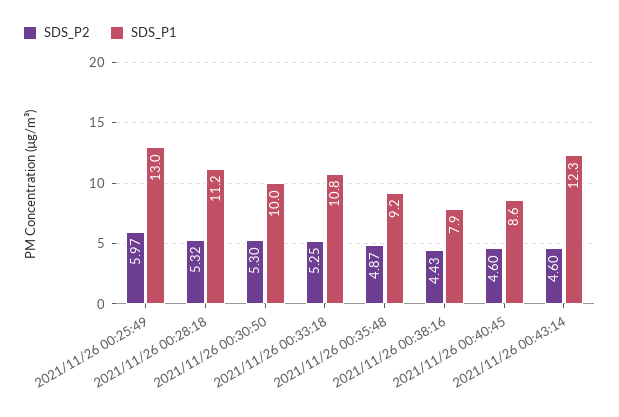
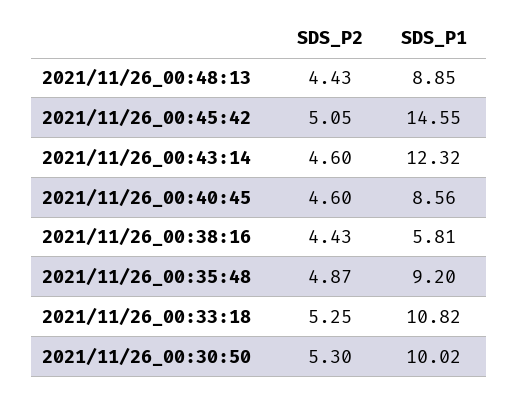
SDS_P2, 2021/11/26 00:25:49: 5.97 -> none
SDS_P1, 2021/11/26 00:25:49: 13 -> none
SDS_P2, 2021/11/26 00:28:18: 5.32 -> none
SDS_P1, 2021/11/26 00:28:18: 11.2 -> none
SDS_P1, 2021/11/26 00:38:16: 7.9 -> 5.81
SDS_P2, 2021/11/26_00:48:13: none -> 4.43
SDS_P1, 2021/11/26_00:48:13: none -> 8.85
SDS_P2, 2021/11/26_00:45:42: none -> 5.05
SDS_P1, 2021/11/26_00:45:42: none -> 14.55

